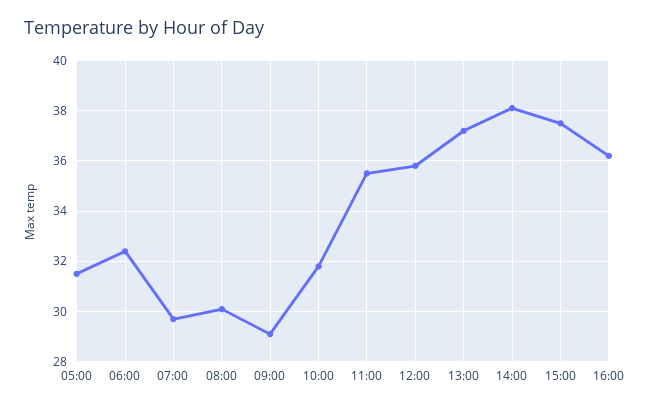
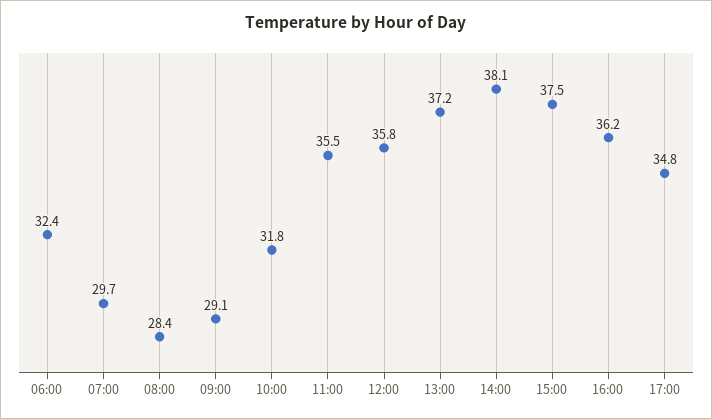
05:00: 31.5 -> none
08:00: 30 -> 28.4
17:00: none -> 34.8

